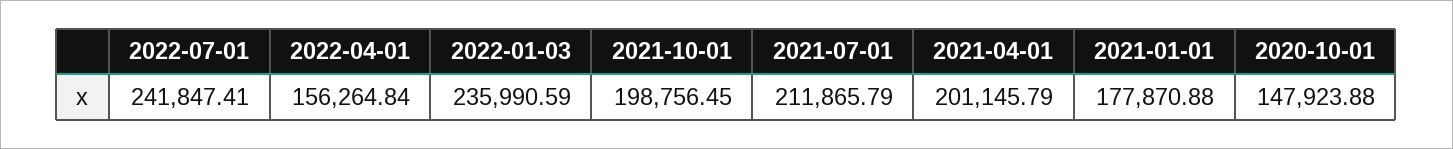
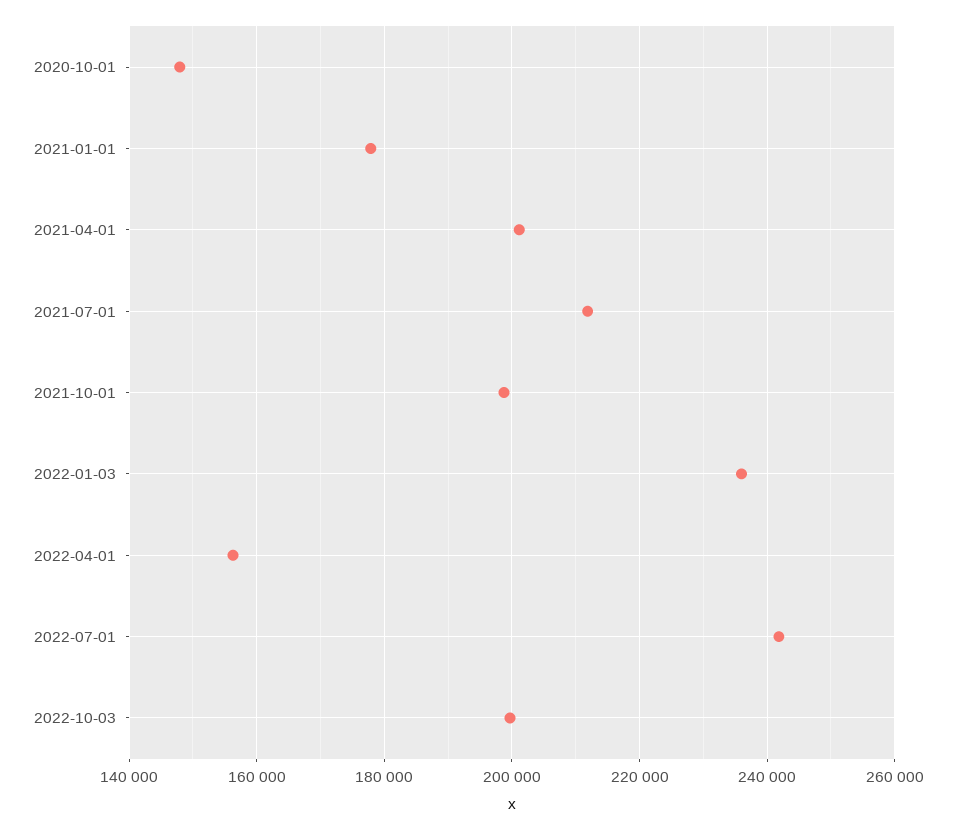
2022-10-03: none -> 200000

